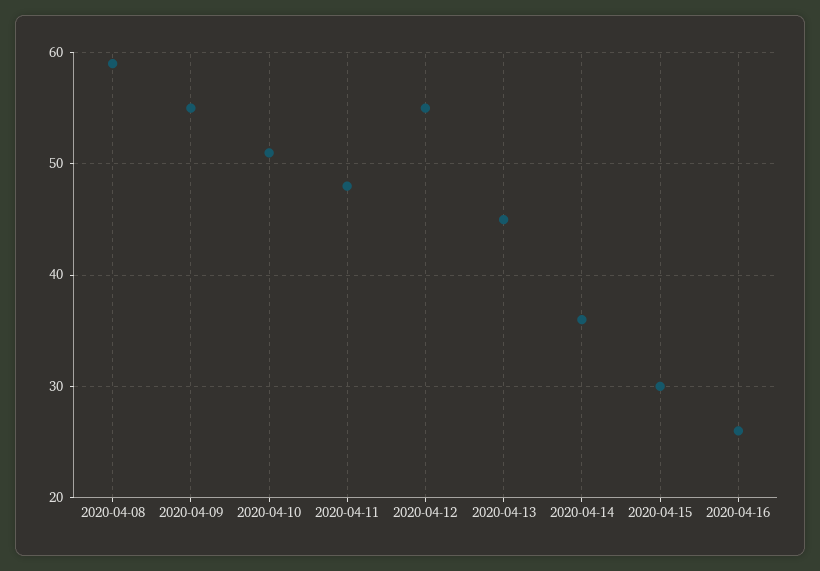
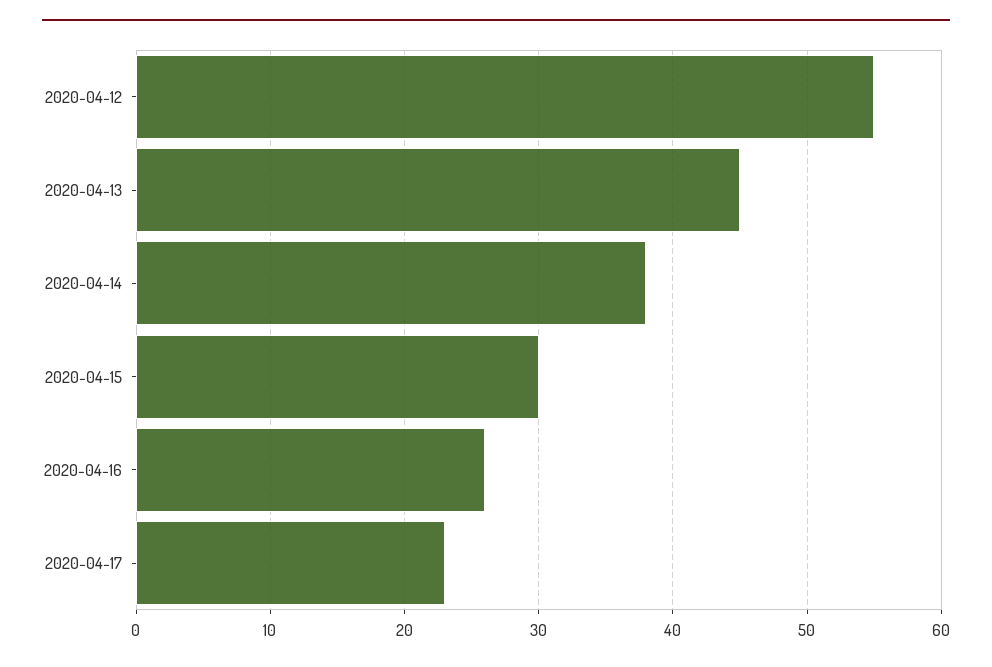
2020-04-08: 59 -> none
2020-04-09: 55 -> none
2020-04-10: 51 -> none
2020-04-11: 48 -> none
2020-04-14: 36 -> 38
2020-04-17: none -> 23

